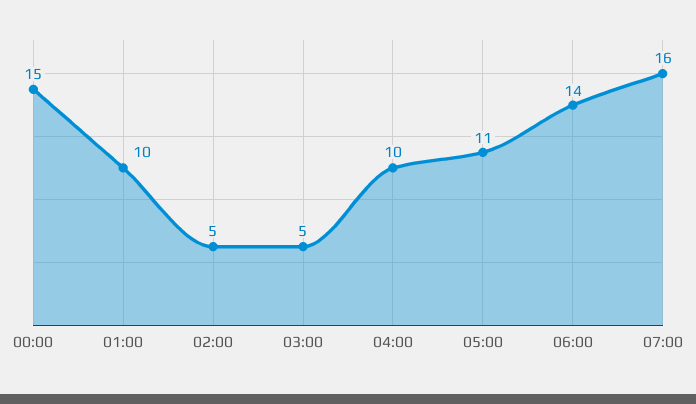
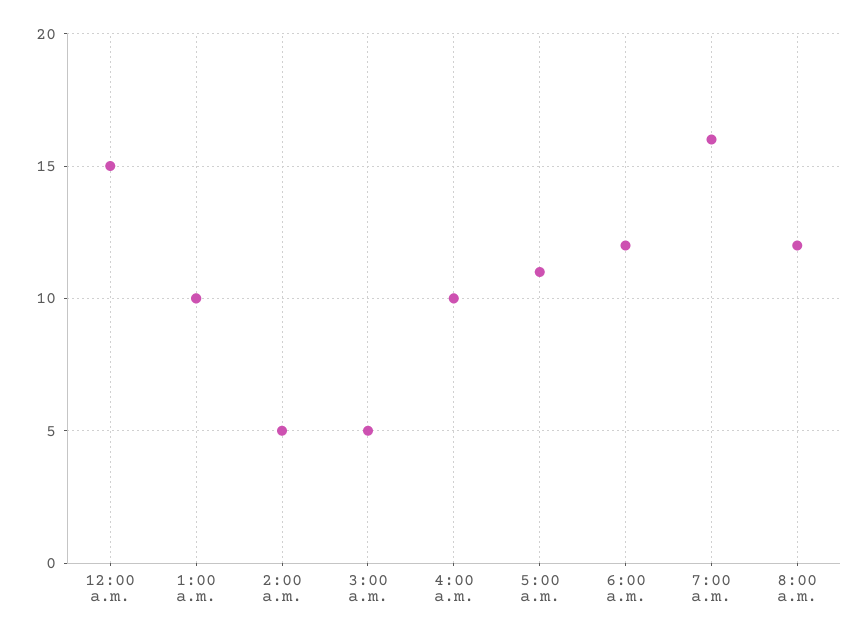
06:00: 14 -> 12
8:00 a.m.: none -> 12

